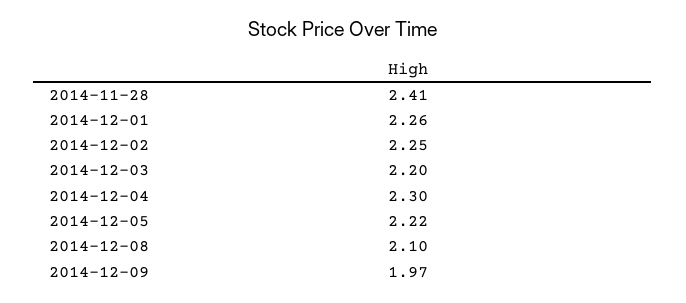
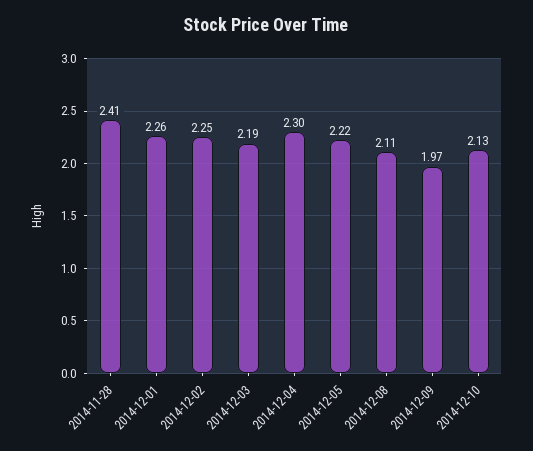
2014-12-03: 2.2 -> 2.19
2014-12-08: 2.1 -> 2.11
2014-12-10: none -> 2.13

